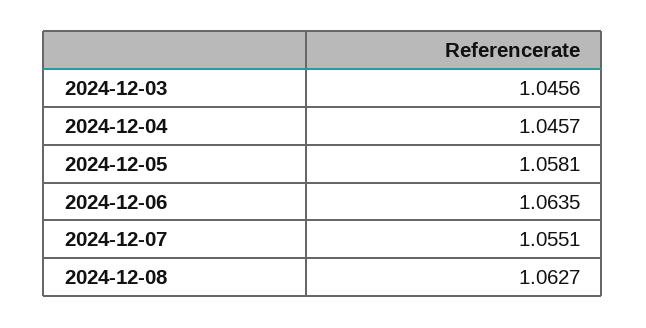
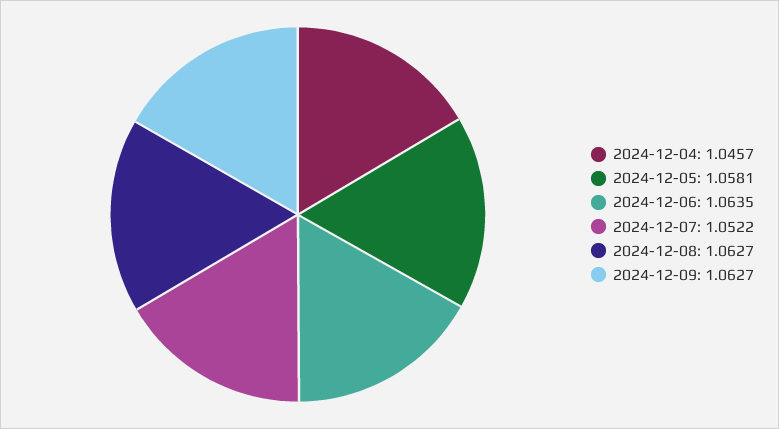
2024-12-03: 1.0456 -> none
2024-12-07: 1.0551 -> 1.0522
2024-12-09: none -> 1.0627

